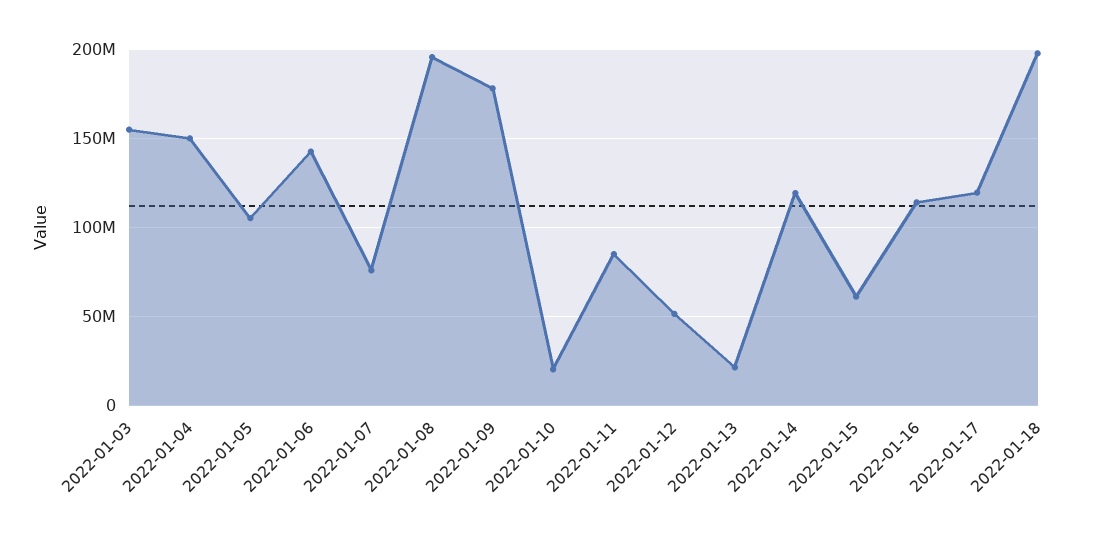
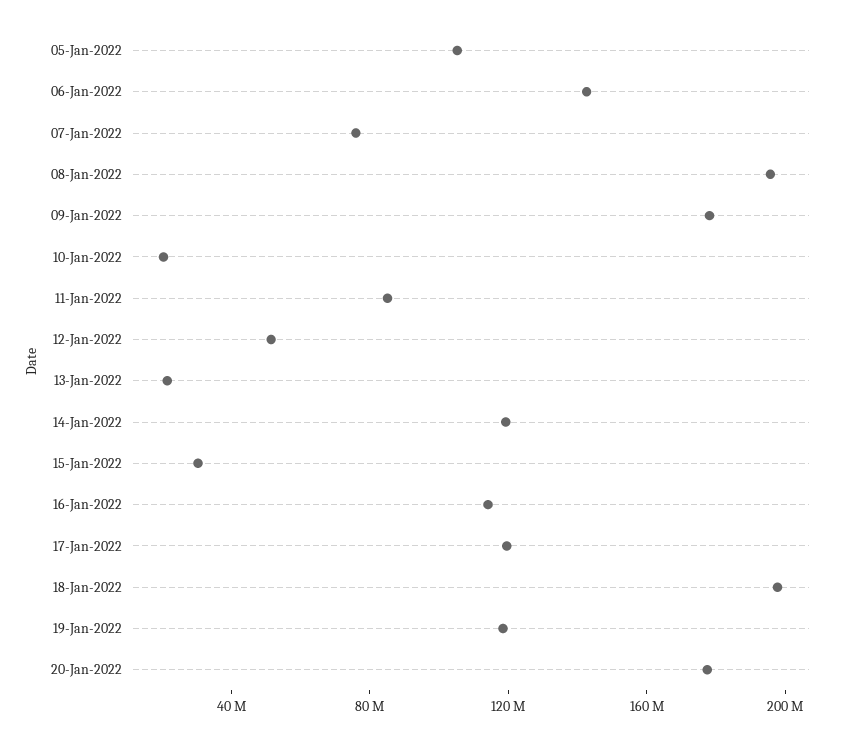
2022-01-03: 155000000 -> none
2022-01-04: 150000000 -> none
2022-01-15: 60000000 -> 30000000
19-Jan-2022: none -> 120000000
20-Jan-2022: none -> 180000000

